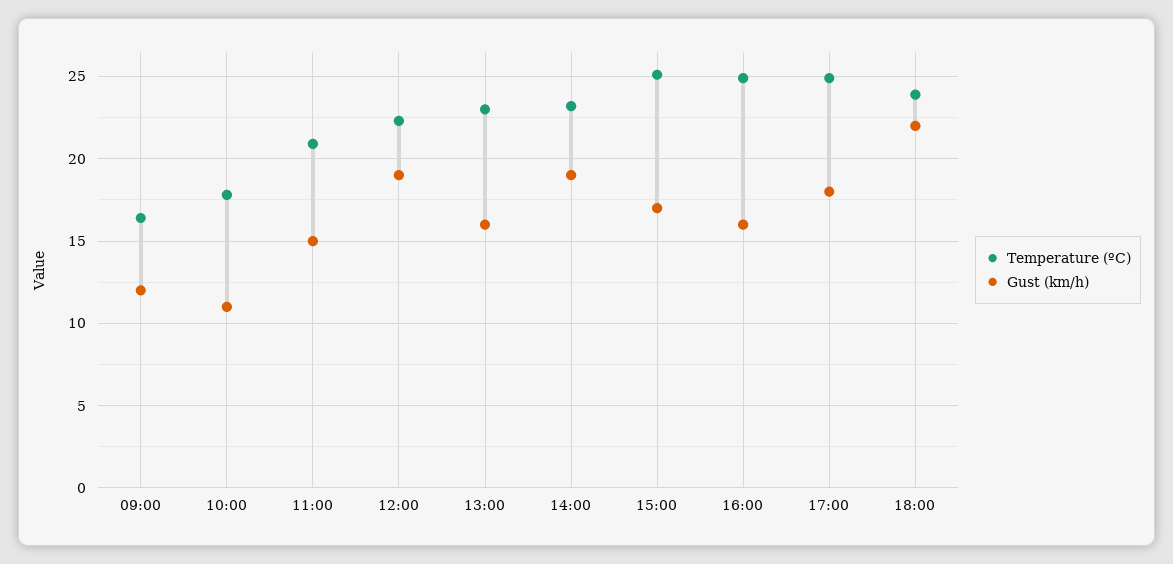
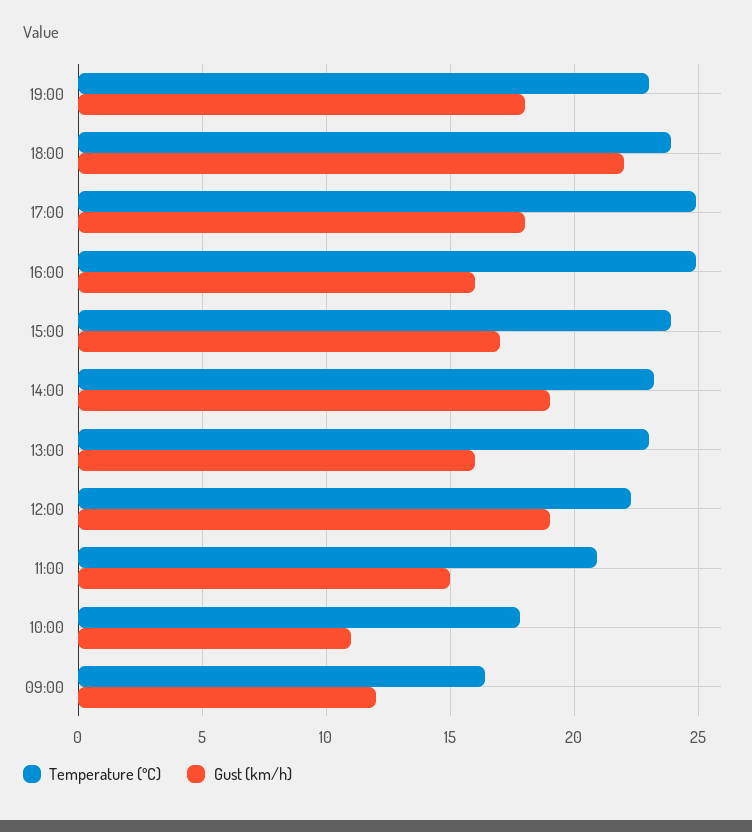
Temperature (ºC), 15:00: 25 -> 24
Temperature (ºC), 19:00: none -> 23
Gust (km/h), 19:00: none -> 18

